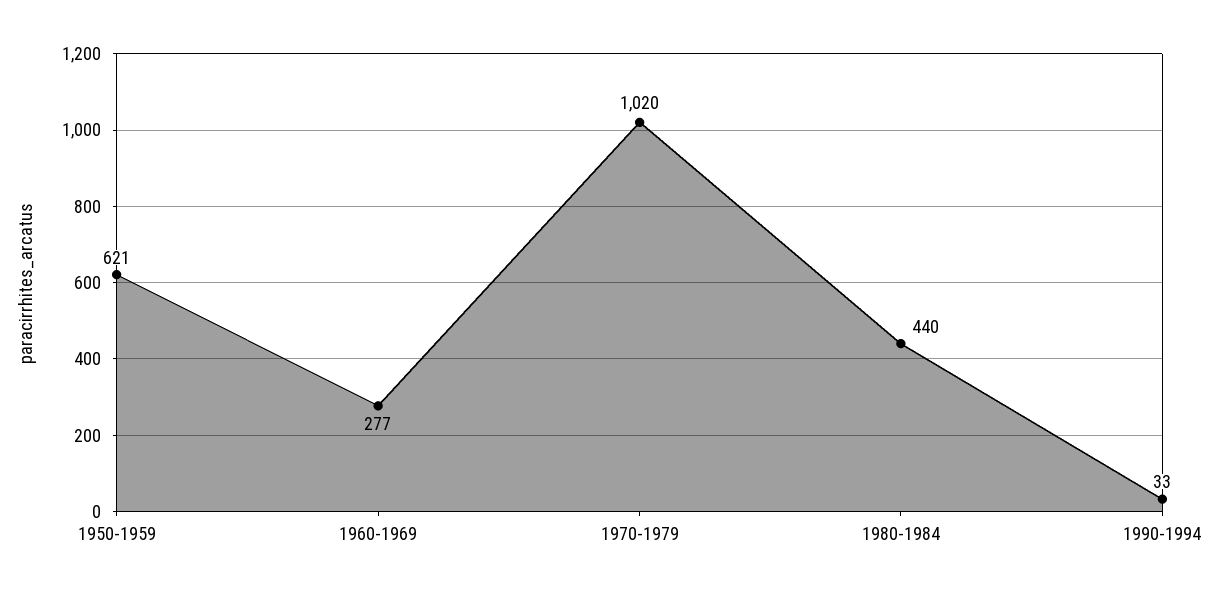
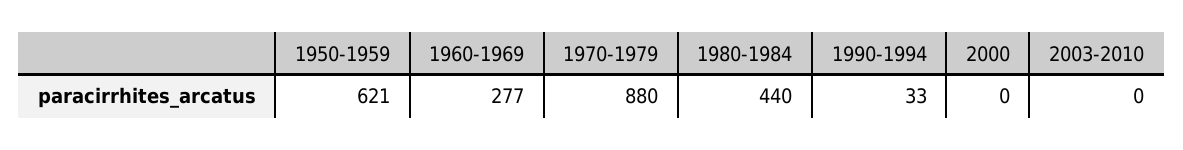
1970-1979: 1020 -> 880
2000: none -> 0
2003-2010: none -> 0

